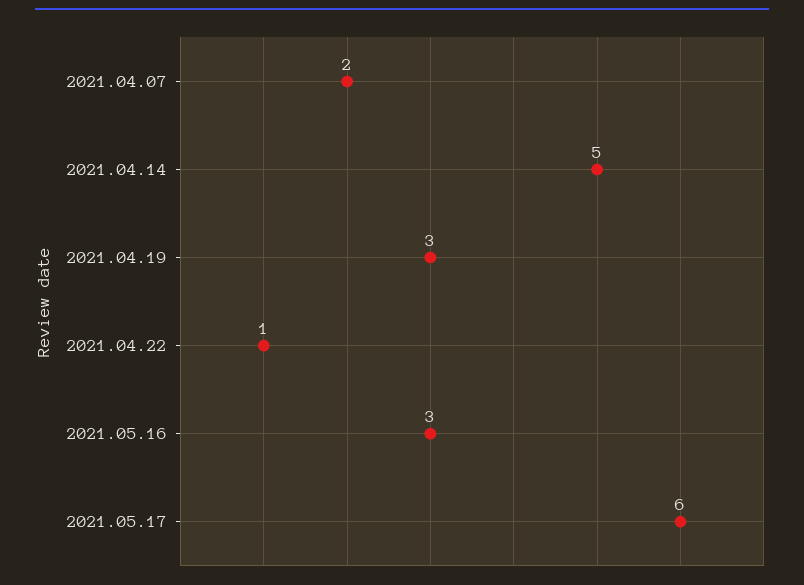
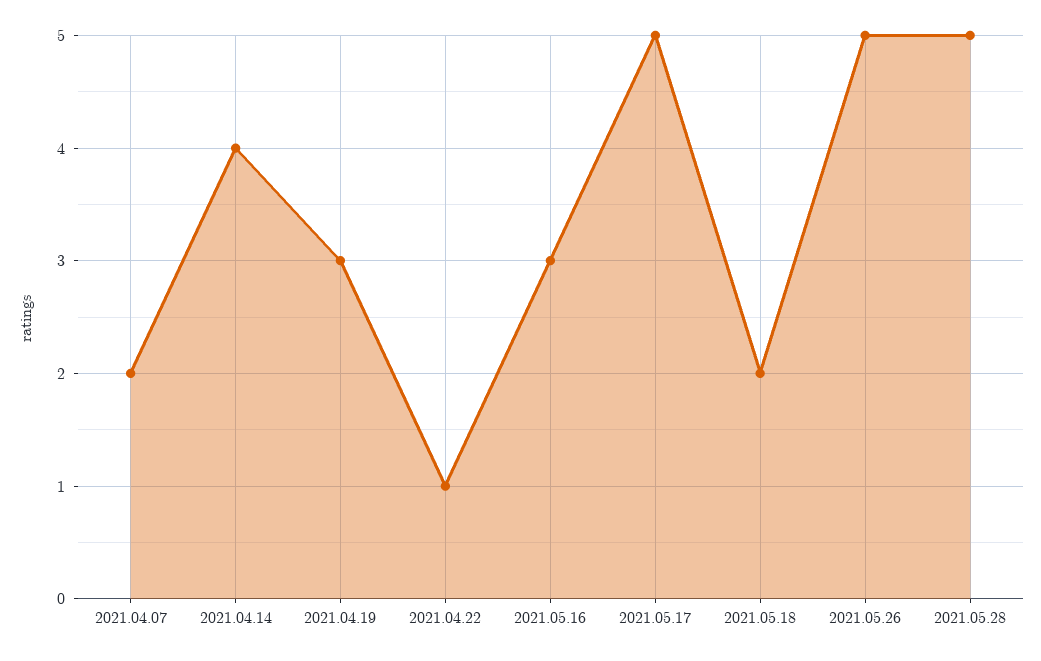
2021.04.14: 5 -> 4
2021.05.17: 6 -> 5
2021.05.18: none -> 2
2021.05.26: none -> 5
2021.05.28: none -> 5

